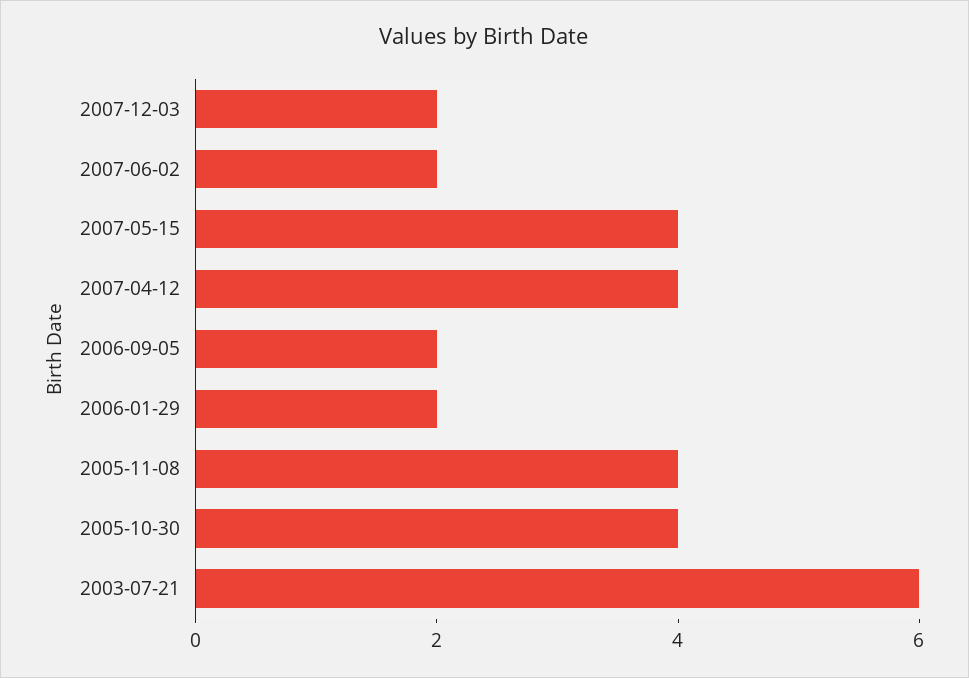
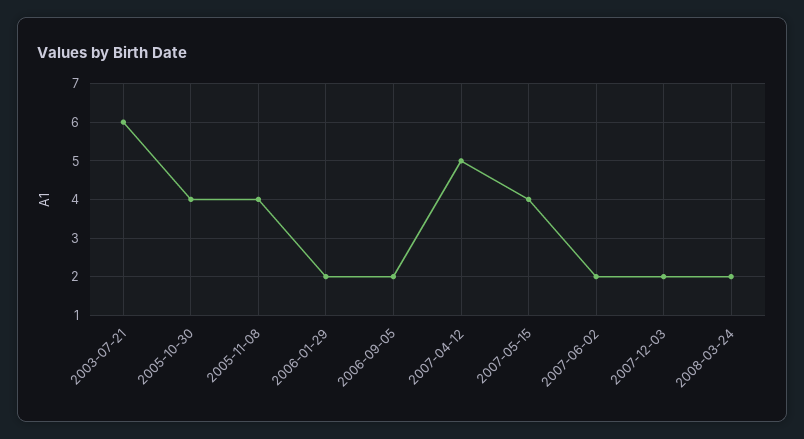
2007-04-12: 4 -> 5
2008-03-24: none -> 2

